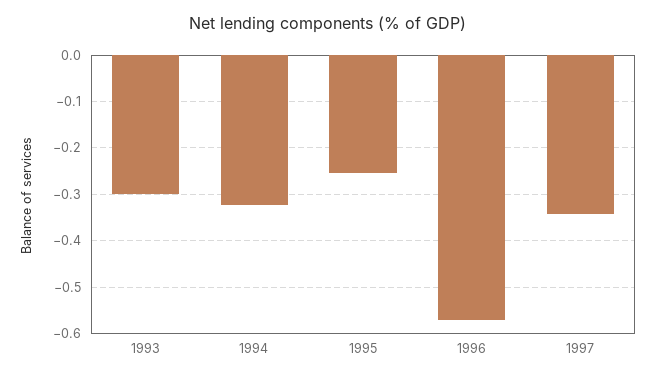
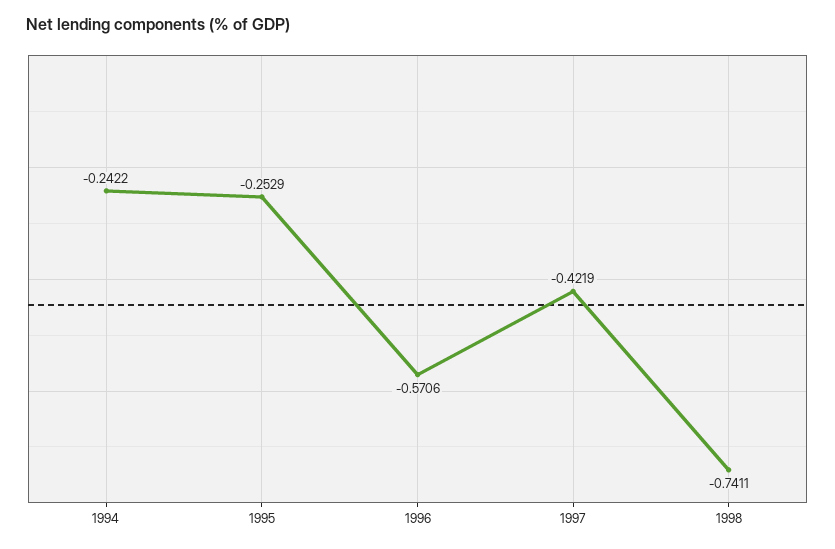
1993: -0.3 -> none
1994: -0.32 -> -0.2422
1997: -0.34 -> -0.4219
1998: none -> -0.7411

